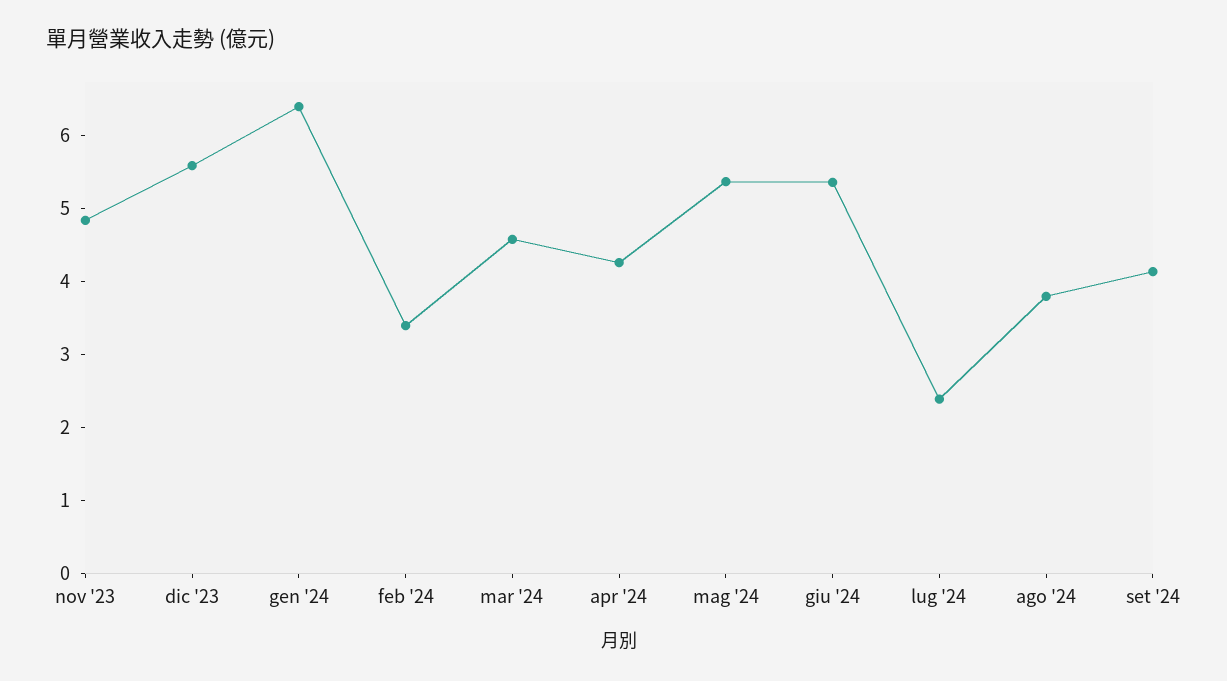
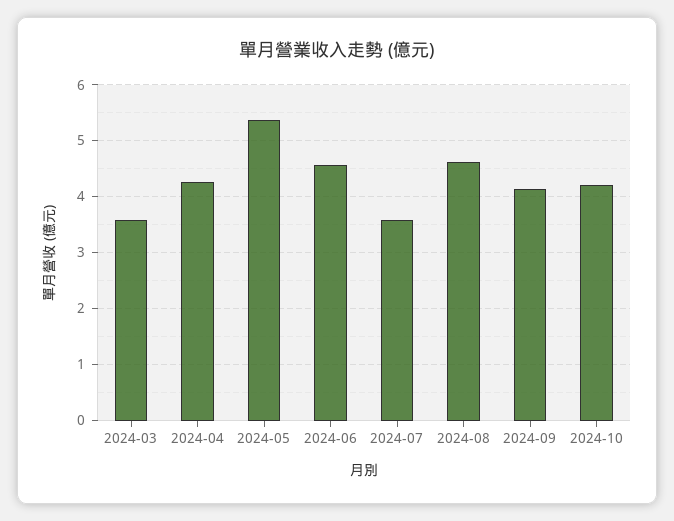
nov '23: 4.8 -> none
dic '23: 5.6 -> none
gen '24: 6.4 -> none
feb '24: 3.4 -> none
mar '24: 4.6 -> 3.6
giu '24: 5.4 -> 4.6
lug '24: 2.4 -> 3.6
ago '24: 3.8 -> 4.6
2024-10: none -> 4.2

